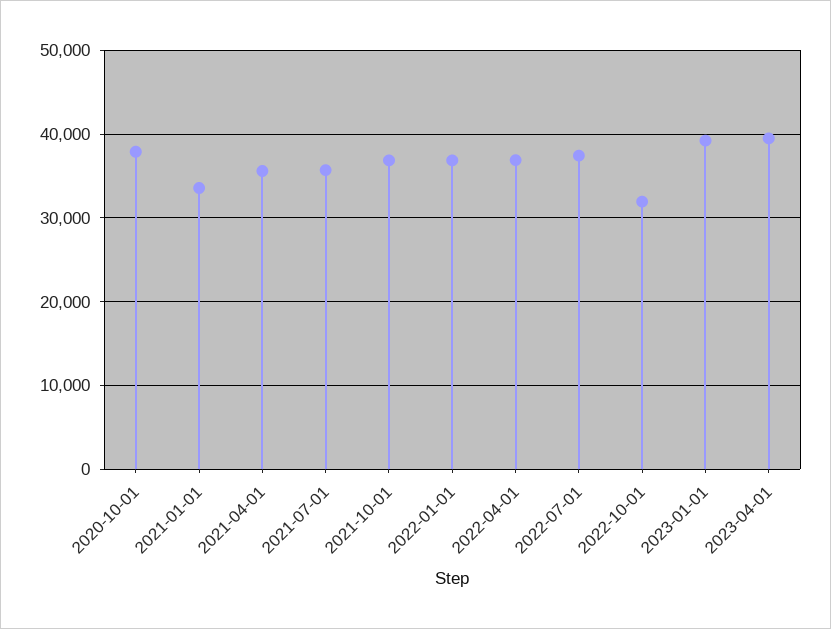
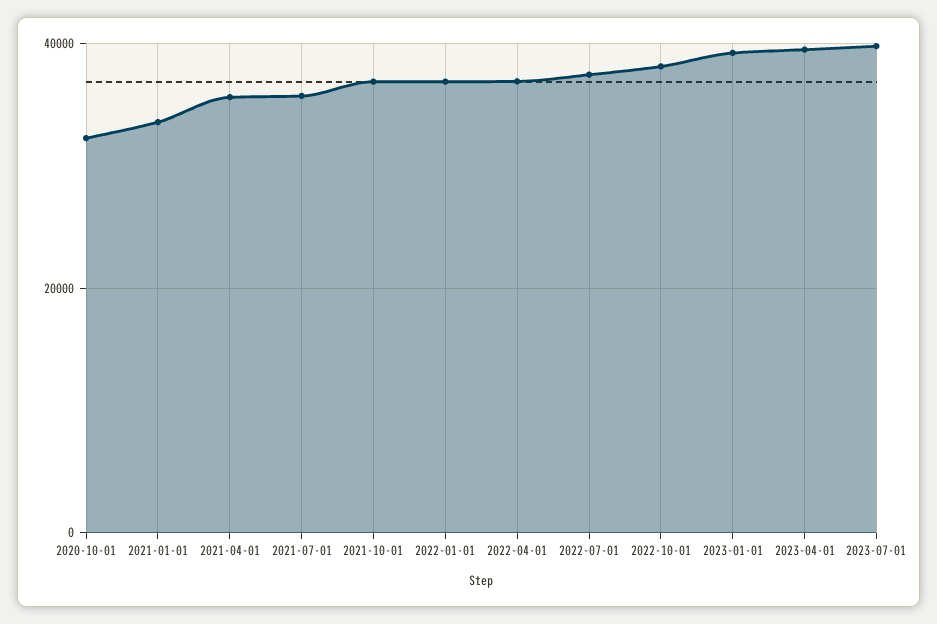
2020-10-01: 38000 -> 32000
2022-10-01: 32000 -> 38000
2023-07-01: none -> 40000

